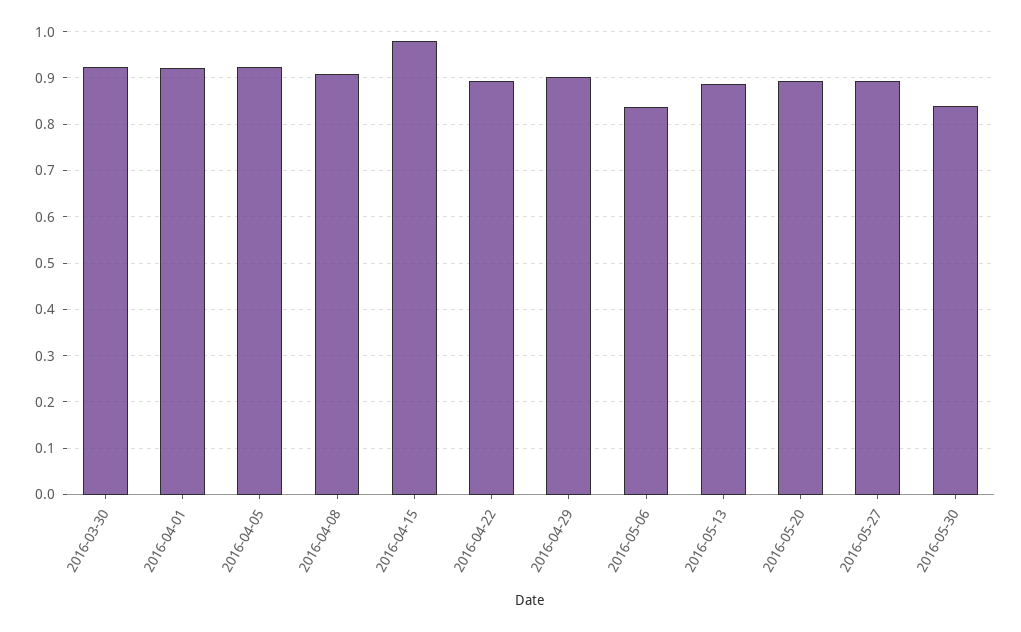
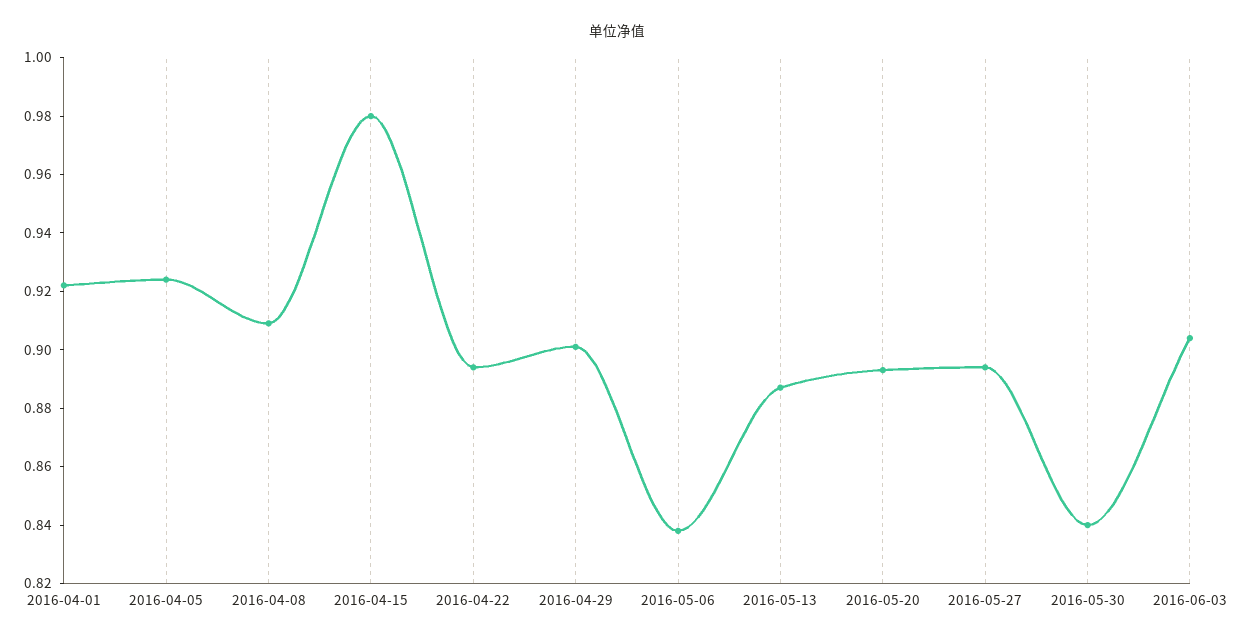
2016-03-30: 0.92 -> none
2016-06-03: none -> 0.905

